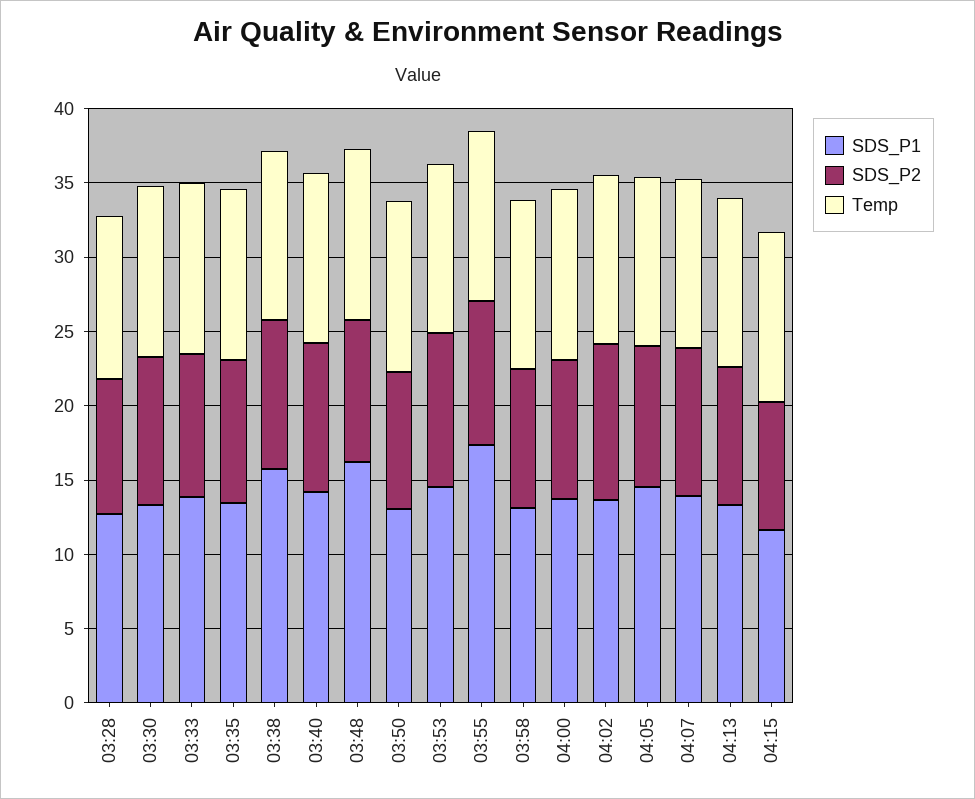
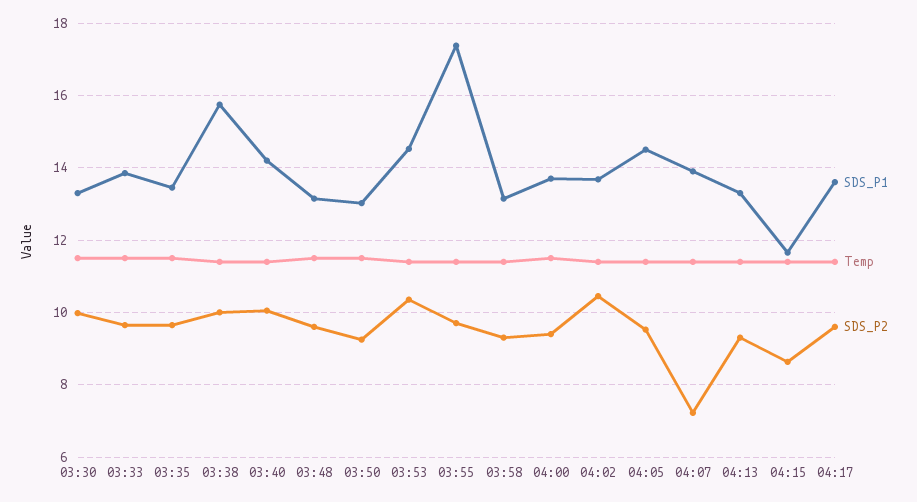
SDS_P1, 03:28: 13 -> none
SDS_P2, 03:28: 9 -> none
Temp, 03:28: 11 -> none
SDS_P1, 03:48: 16 -> 13.2
SDS_P2, 04:07: 10 -> 7.2
SDS_P1, 04:17: none -> 13.6
Temp, 04:17: none -> 11.4
SDS_P2, 04:17: none -> 9.6

